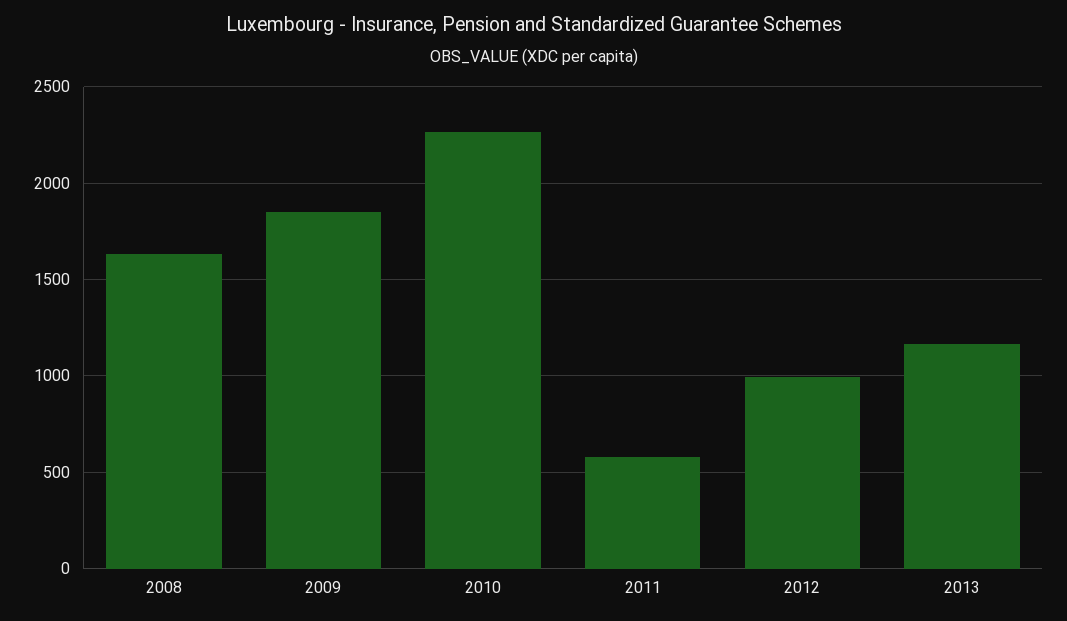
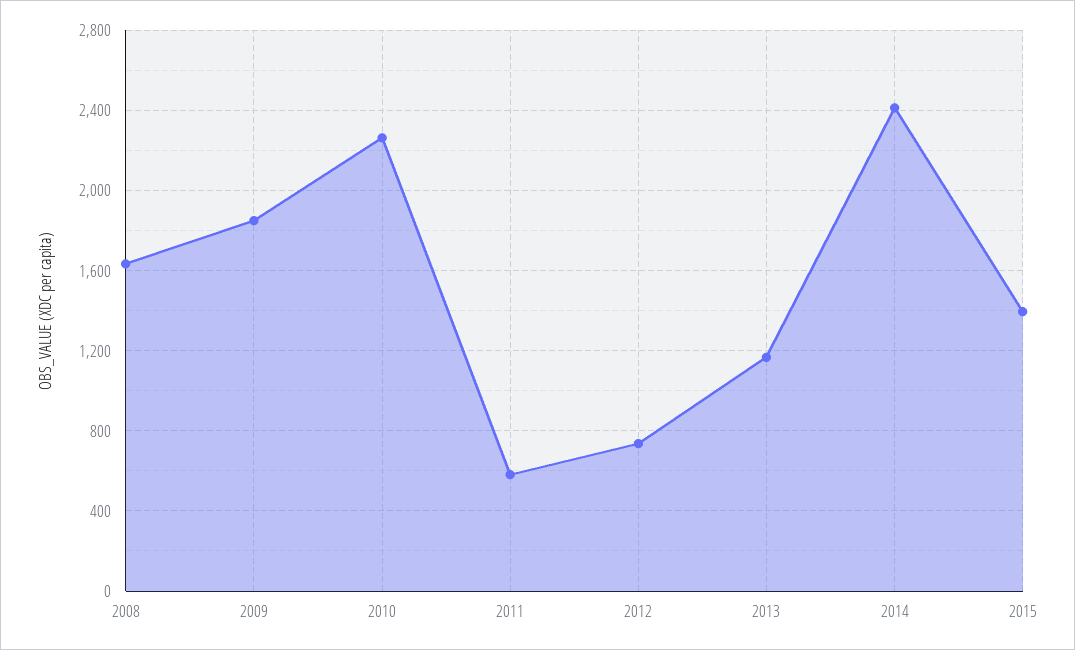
2012: 1000 -> 750
2014: none -> 2400
2015: none -> 1400

